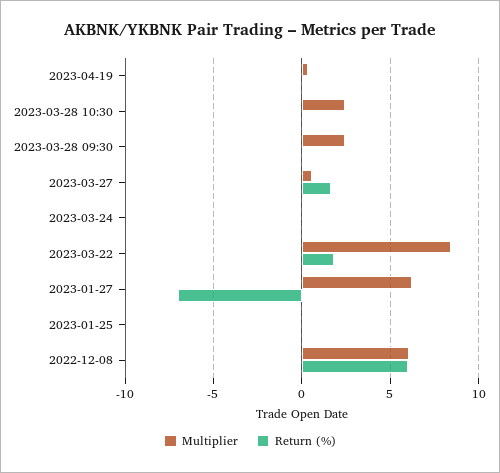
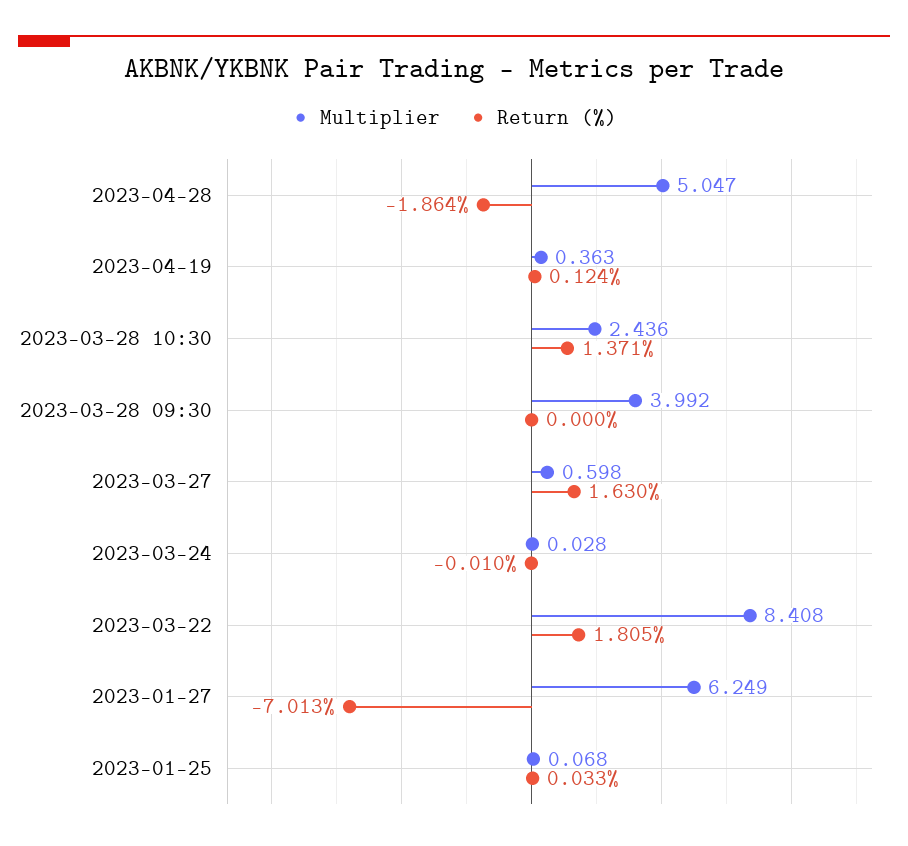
Return (%), 2023-03-28 10:30: 0 -> 1.371
Multiplier, 2023-03-28 09:30: 2.5 -> 3.992
Multiplier, 2022-12-08: 6 -> none
Return (%), 2022-12-08: 6 -> none
Multiplier, 2023-04-28: none -> 5.047
Return (%), 2023-04-28: none -> -1.864

